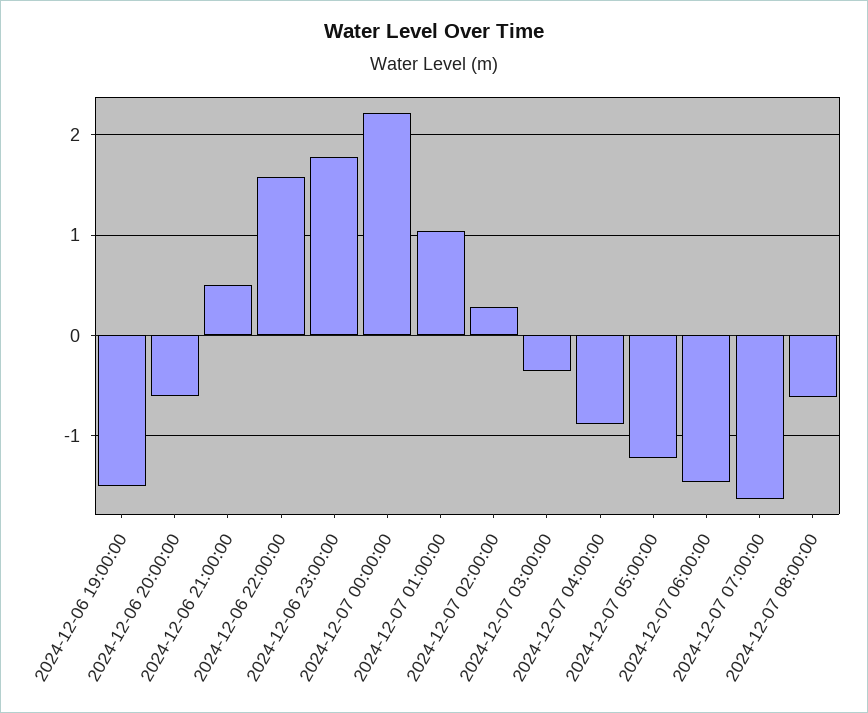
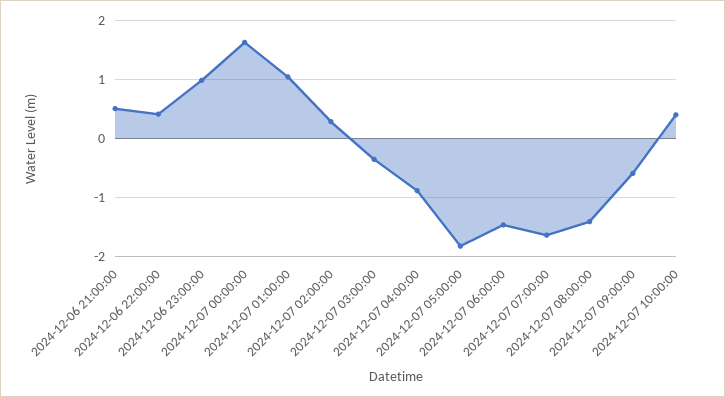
2024-12-06 19:00:00: -1.5 -> none
2024-12-06 20:00:00: -0.6 -> none
2024-12-06 22:00:00: 1.6 -> 0.4
2024-12-06 23:00:00: 1.8 -> 1
2024-12-07 00:00:00: 2.2 -> 1.6
2024-12-07 05:00:00: -1.2 -> -1.8
2024-12-07 08:00:00: -0.6 -> -1.4
2024-12-07 09:00:00: none -> -0.6
2024-12-07 10:00:00: none -> 0.4

